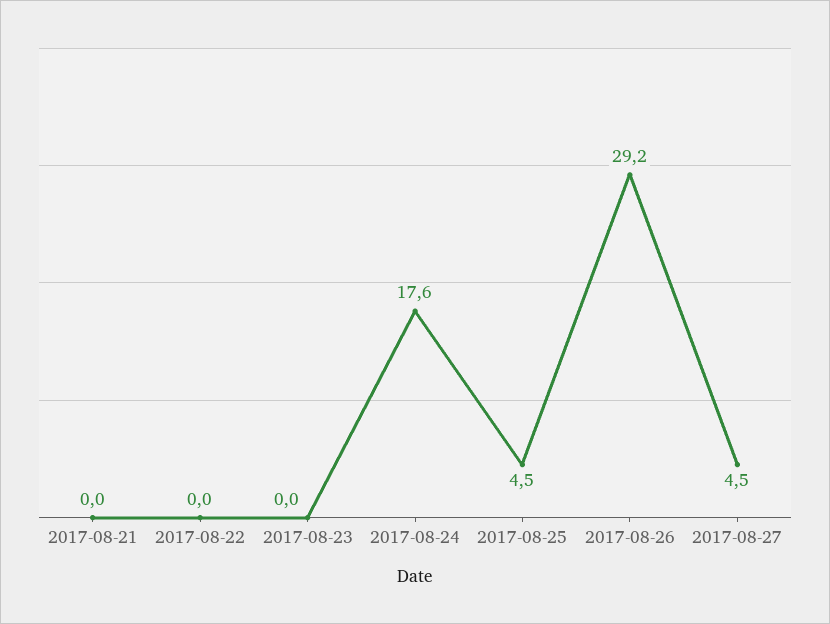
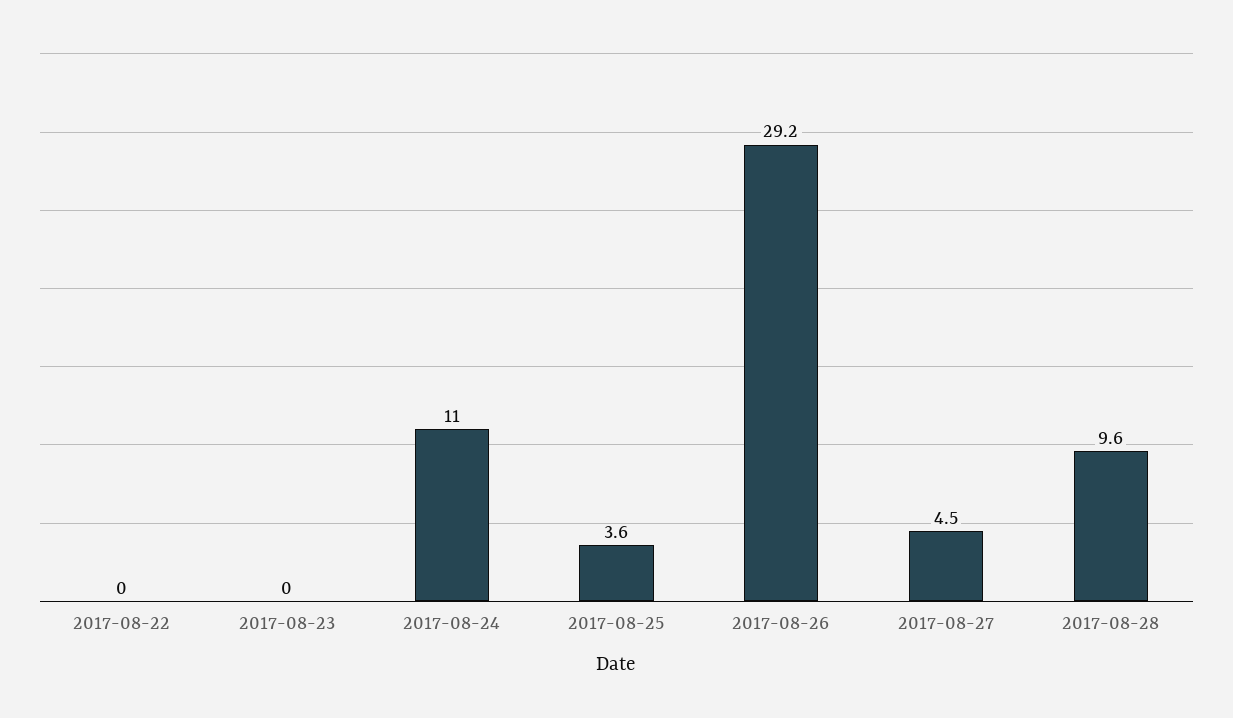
2017-08-21: 0 -> none
2017-08-24: 17.6 -> 11
2017-08-25: 4.5 -> 3.6
2017-08-28: none -> 9.6

